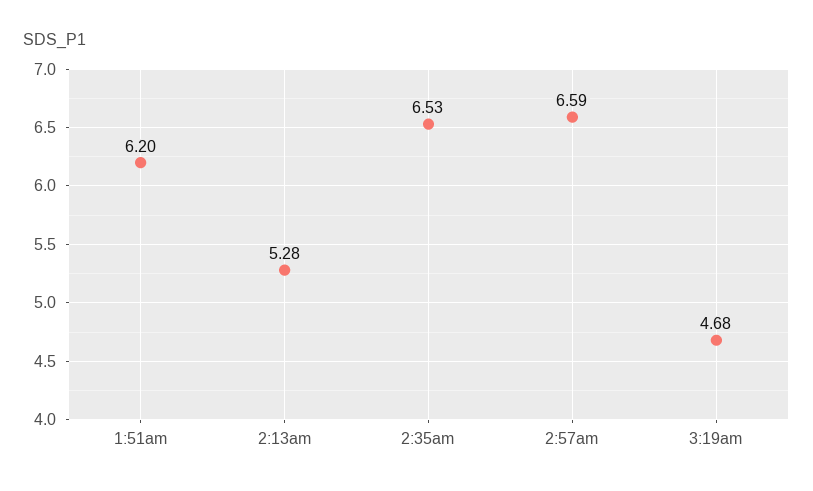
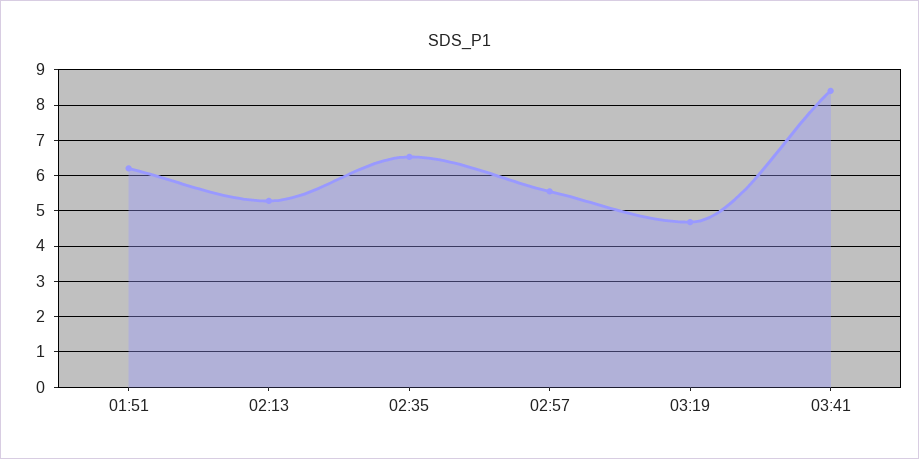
2:57am: 6.59 -> 5.6
03:41: none -> 8.4

